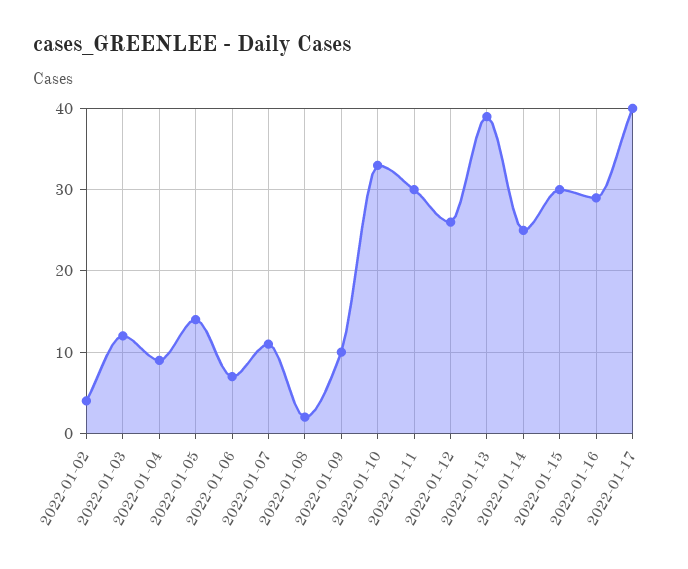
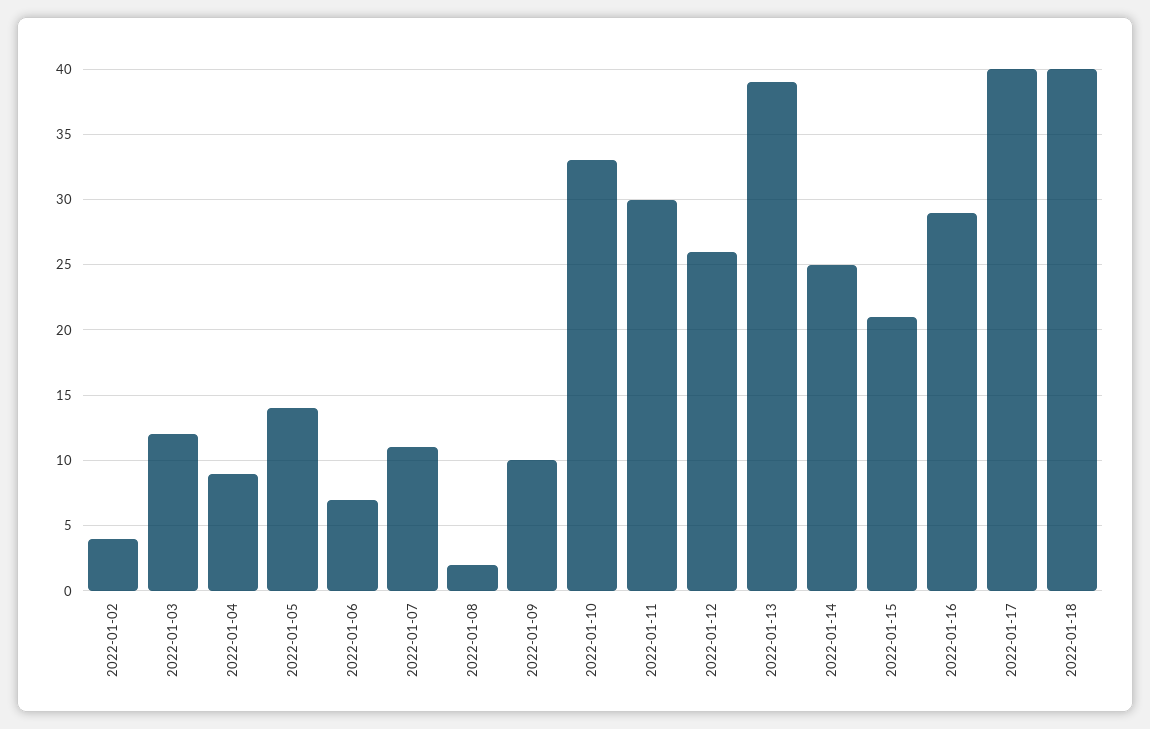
2022-01-15: 30 -> 21
2022-01-18: none -> 40

